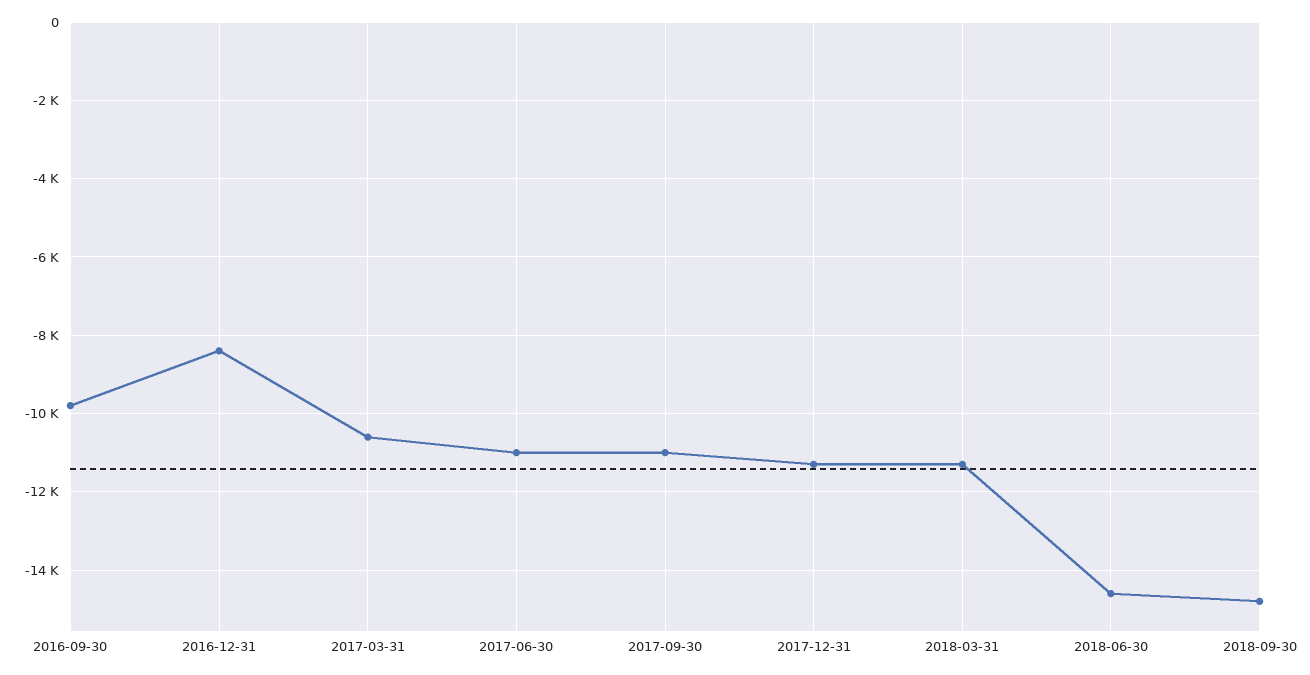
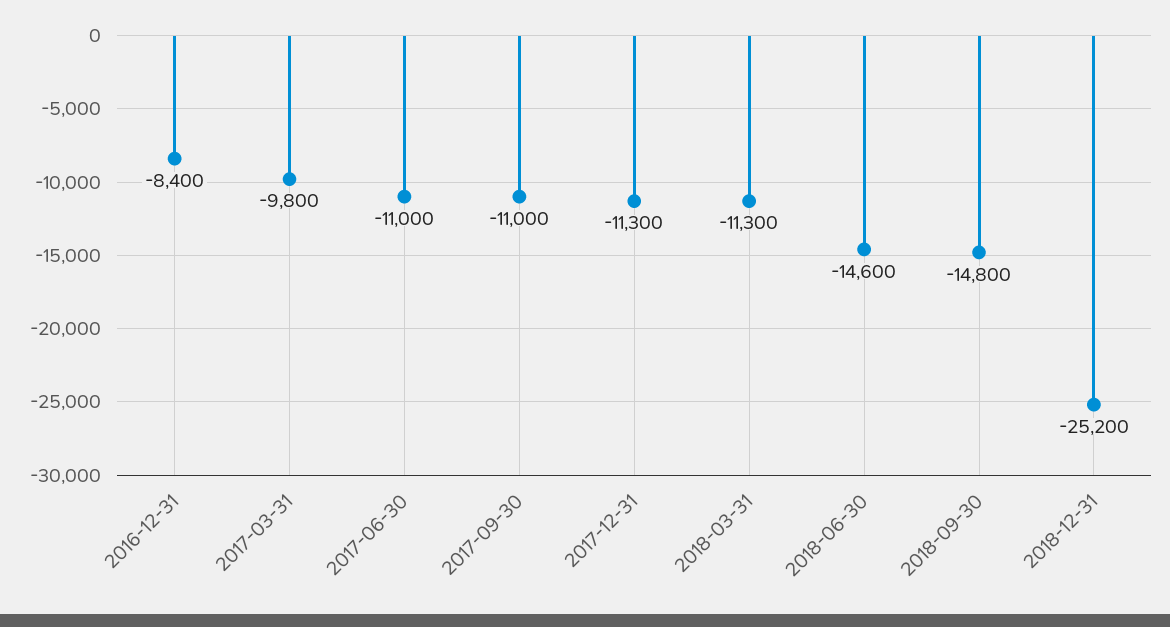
2016-09-30: -9800 -> none
2017-03-31: -10600 -> -9800
2018-12-31: none -> -25200

